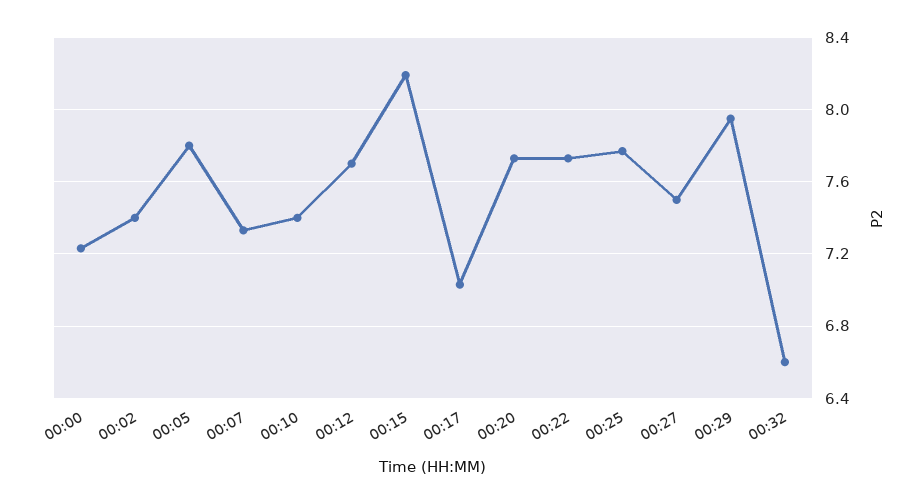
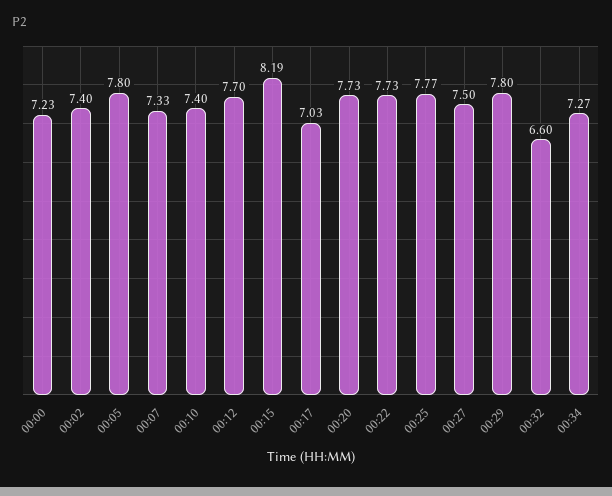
00:29: 7.95 -> 7.8
00:34: none -> 7.27

